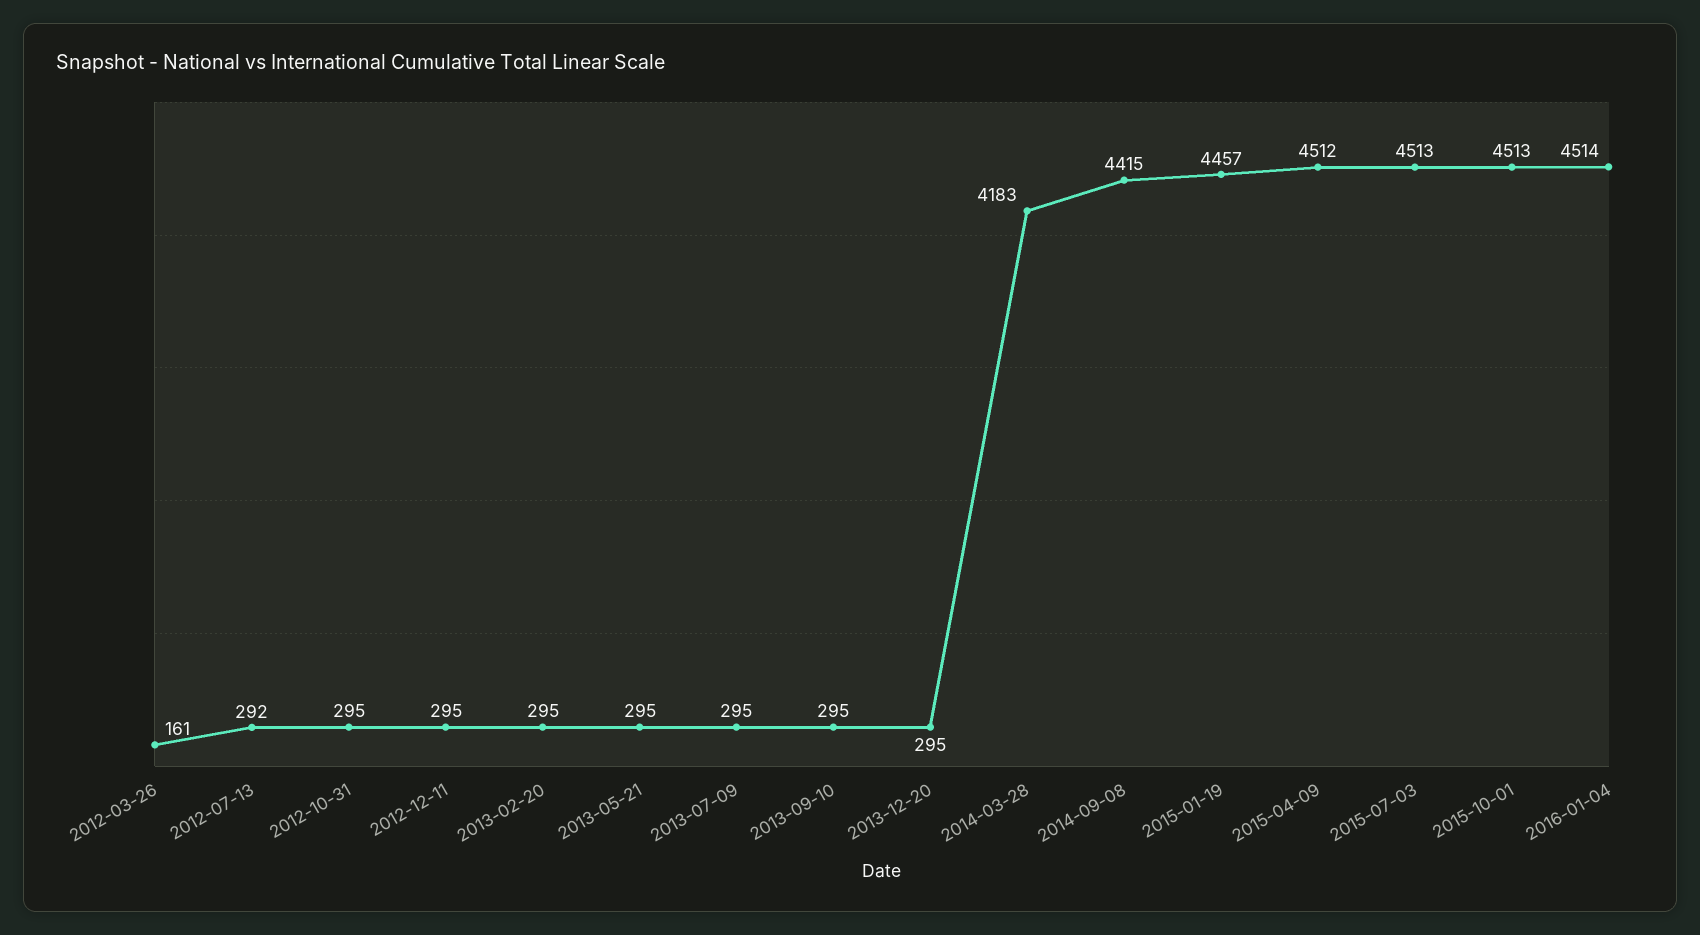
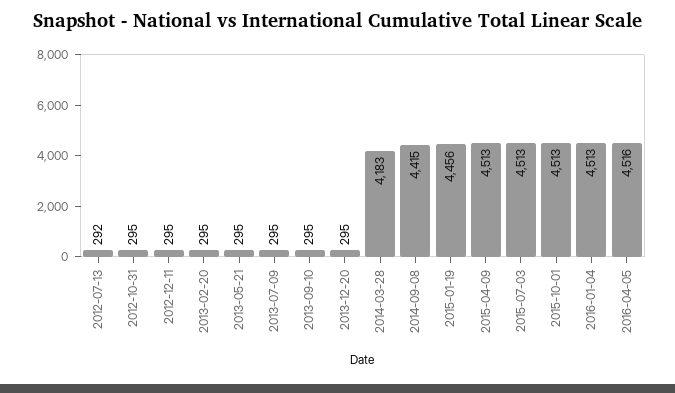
2012-03-26: 161 -> none
2015-01-19: 4457 -> 4456
2015-04-09: 4512 -> 4513
2016-01-04: 4514 -> 4513
2016-04-05: none -> 4516

